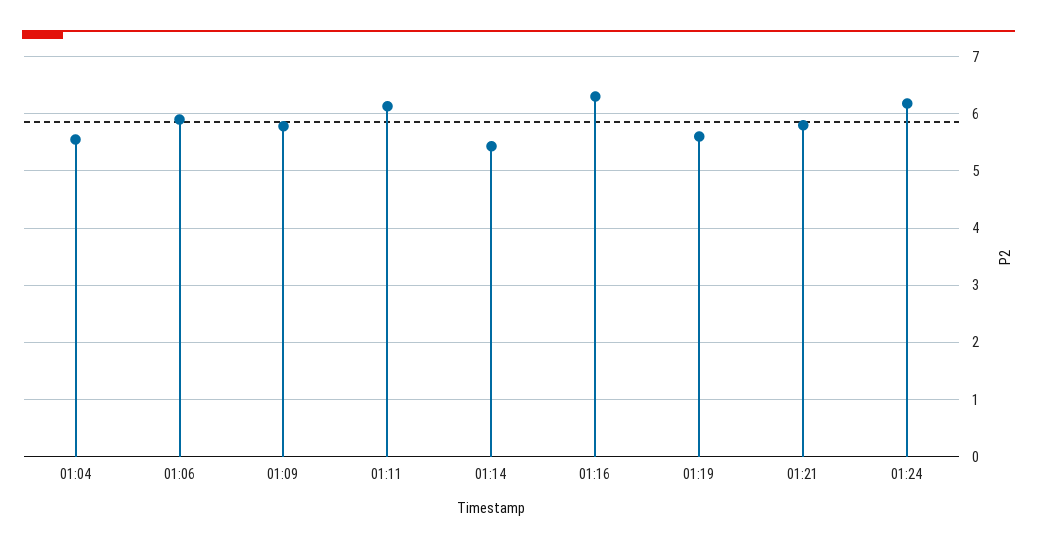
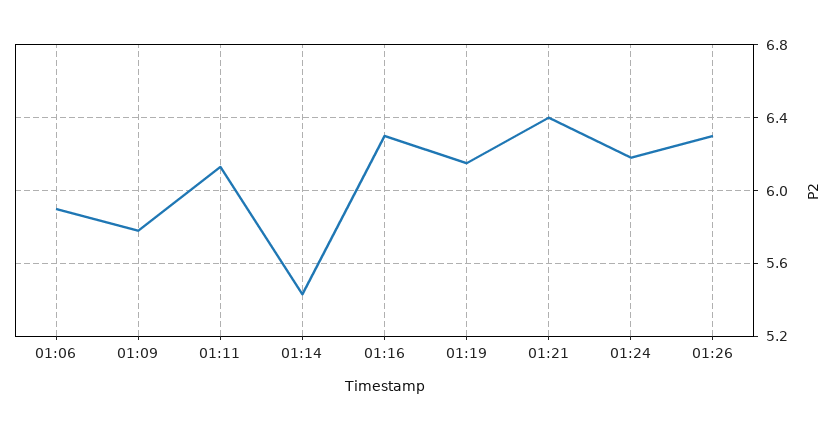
01:04: 5.6 -> none
01:19: 5.6 -> 6.15
01:21: 5.8 -> 6.4
01:26: none -> 6.3

